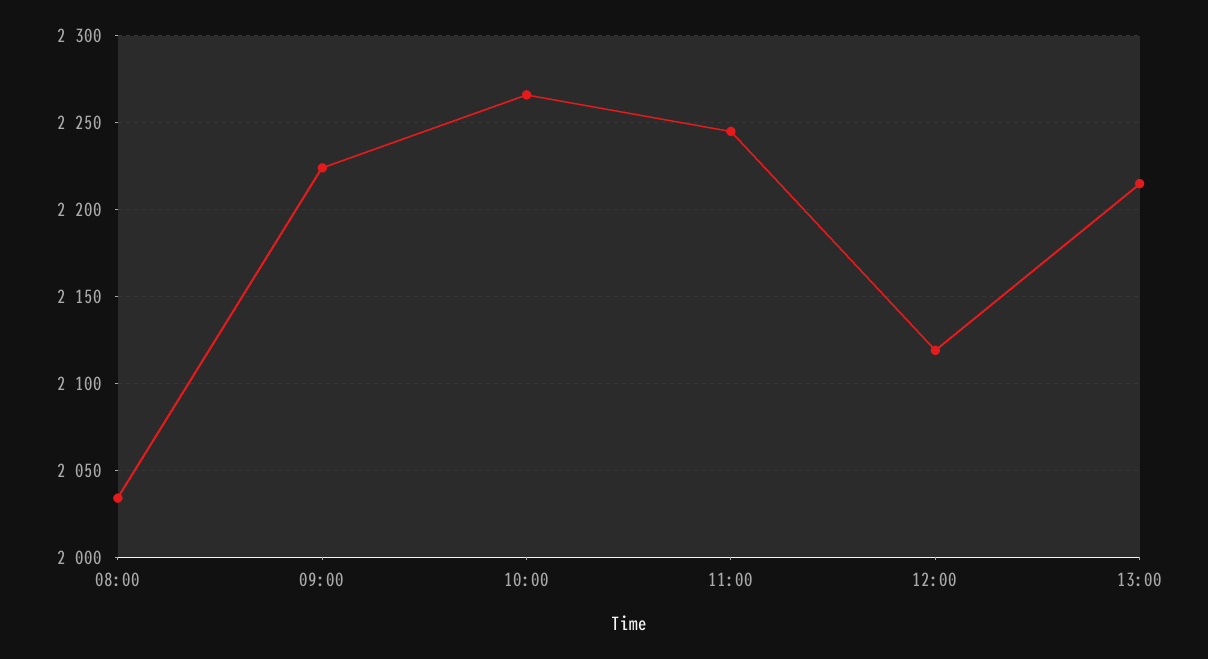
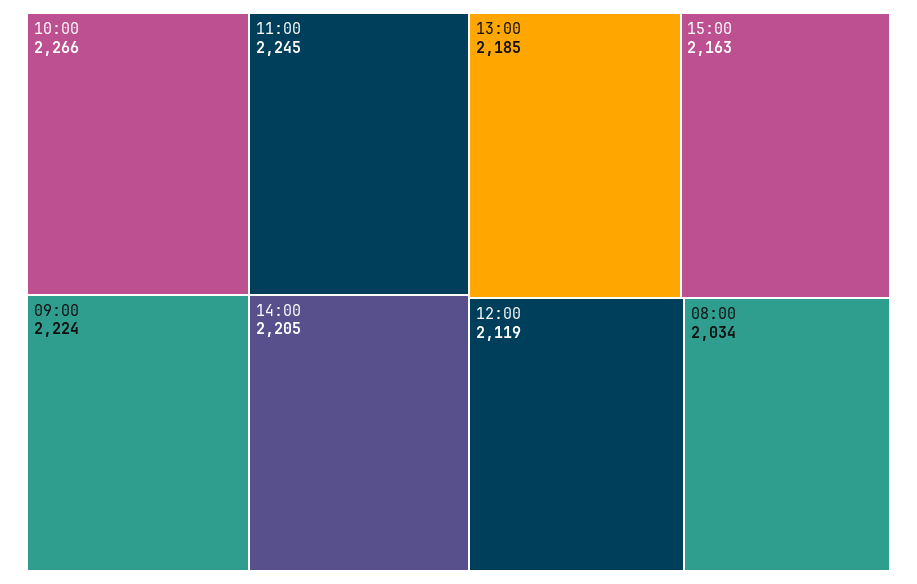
13:00: 2215 -> 2185
14:00: none -> 2205
15:00: none -> 2163

